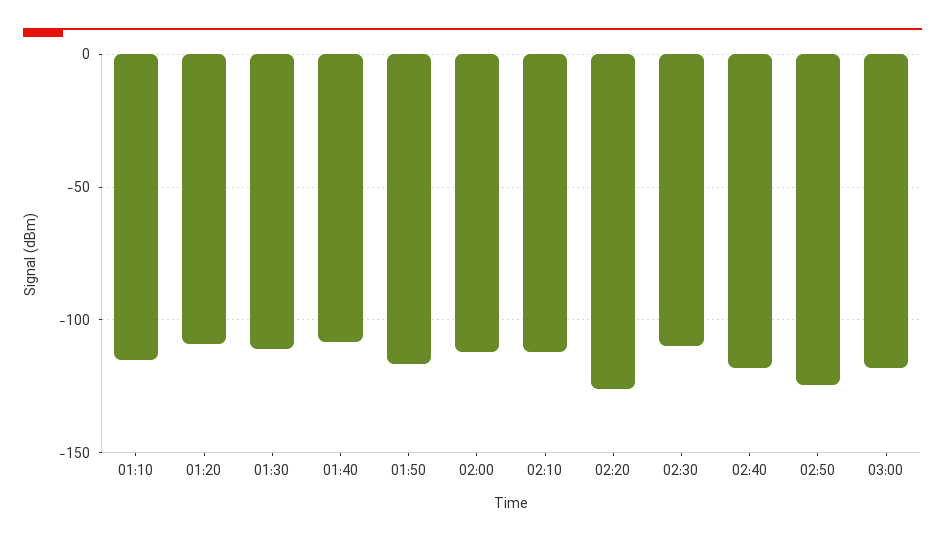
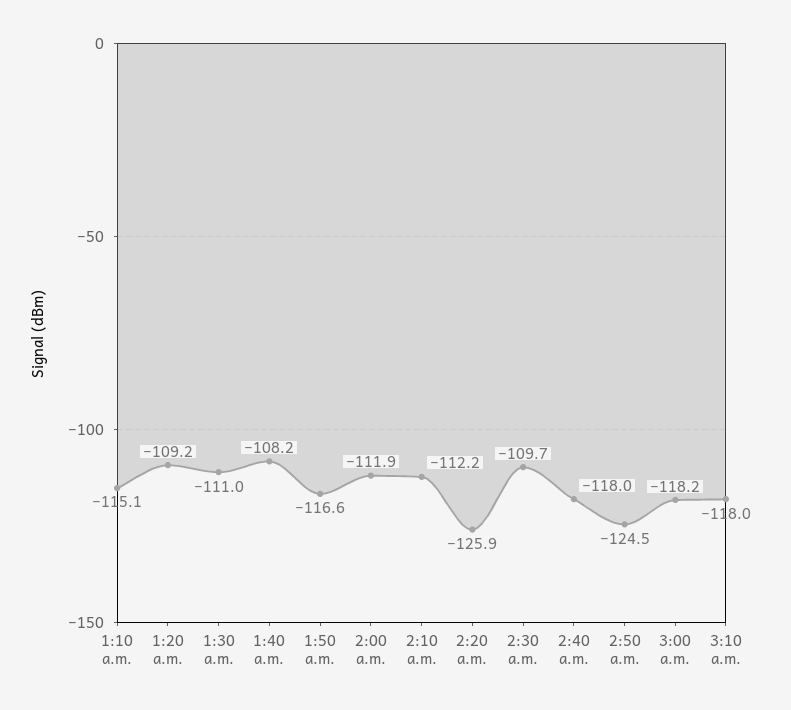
3:10 a.m.: none -> -118

